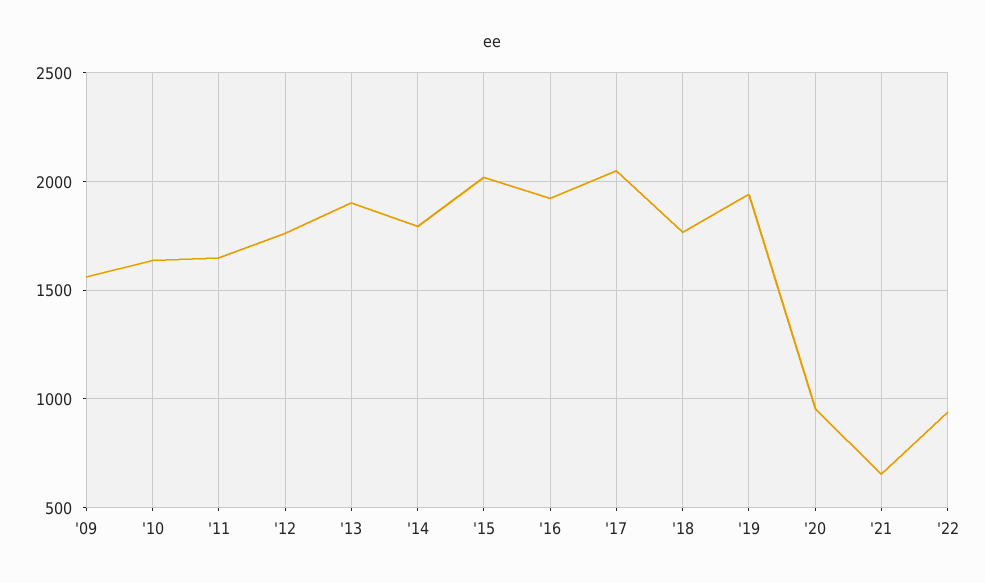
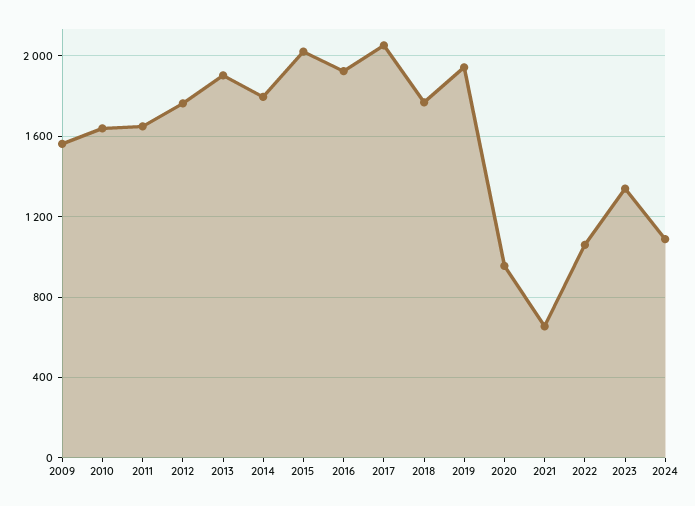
'22: 950 -> 1050
2023: none -> 1350
2024: none -> 1100

